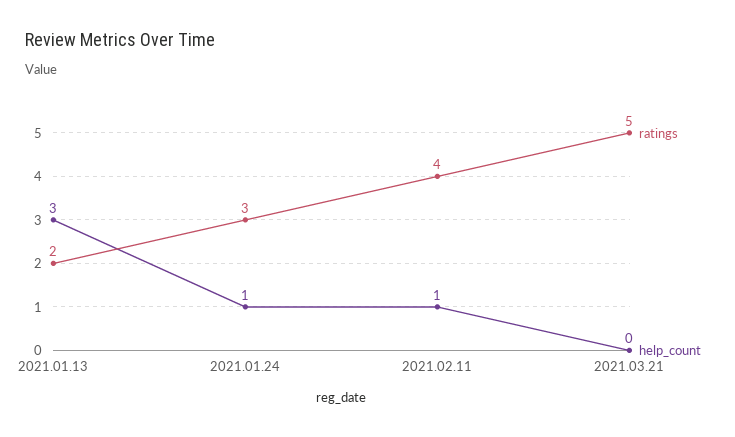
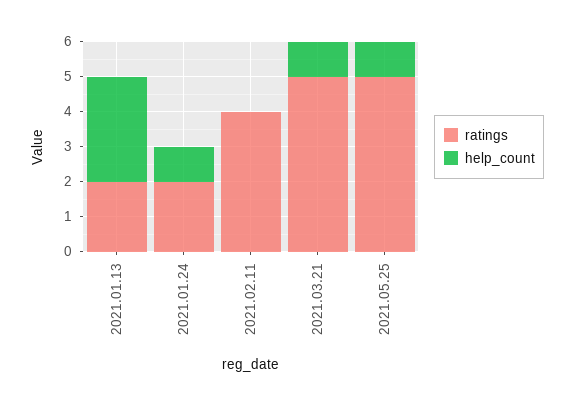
ratings, 2021.01.24: 3 -> 2
help_count, 2021.02.11: 1 -> 0
help_count, 2021.03.21: 0 -> 1
ratings, 2021.05.25: none -> 5
help_count, 2021.05.25: none -> 1

